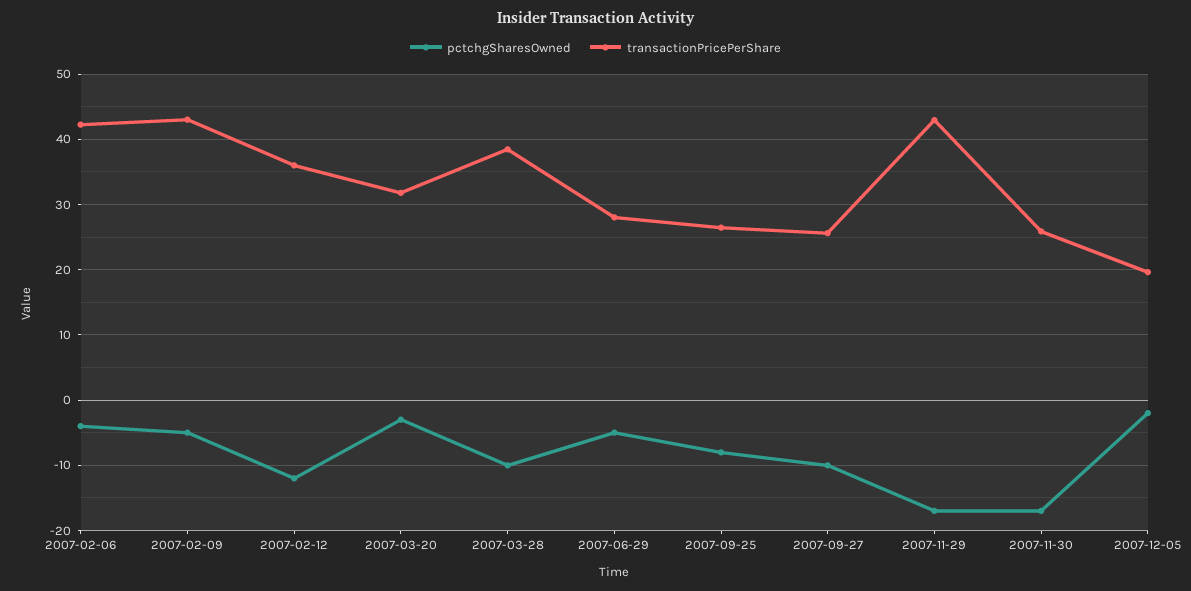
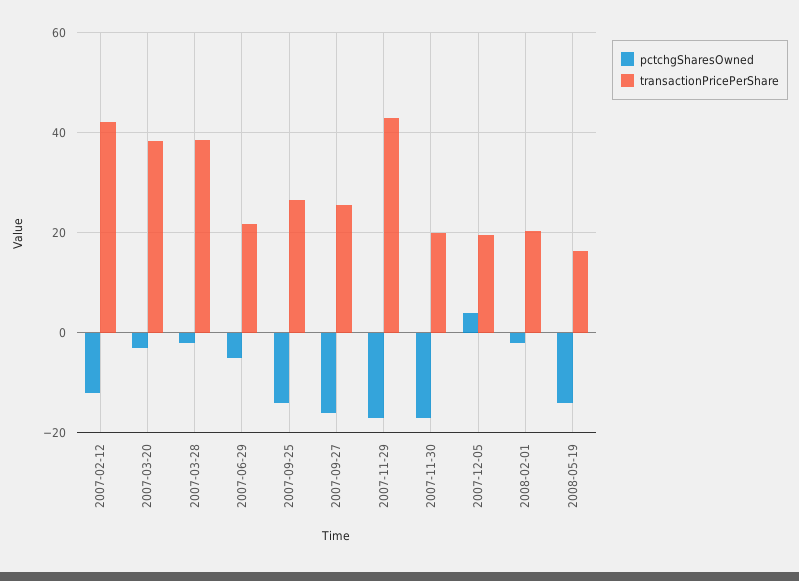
pctchgSharesOwned, 2007-02-06: -4 -> none
transactionPricePerShare, 2007-02-06: 42 -> none
pctchgSharesOwned, 2007-02-09: -5 -> none
transactionPricePerShare, 2007-02-09: 43 -> none
transactionPricePerShare, 2007-02-12: 36 -> 42
transactionPricePerShare, 2007-03-20: 32 -> 38
pctchgSharesOwned, 2007-03-28: -10 -> -2
transactionPricePerShare, 2007-06-29: 28 -> 22
pctchgSharesOwned, 2007-09-25: -8 -> -14
pctchgSharesOwned, 2007-09-27: -10 -> -16
transactionPricePerShare, 2007-11-30: 26 -> 20
pctchgSharesOwned, 2007-12-05: -2 -> 4
pctchgSharesOwned, 2008-02-01: none -> -2
transactionPricePerShare, 2008-02-01: none -> 20
pctchgSharesOwned, 2008-05-19: none -> -14
transactionPricePerShare, 2008-05-19: none -> 16

